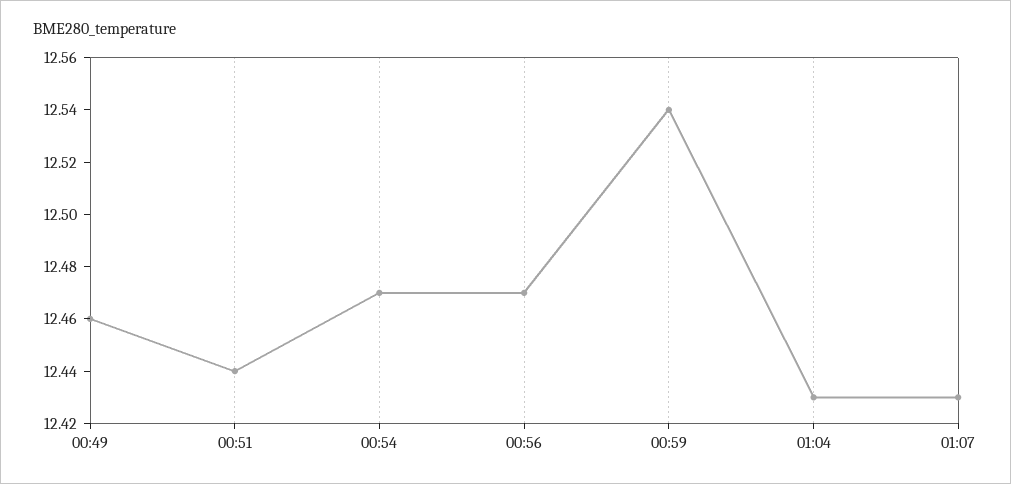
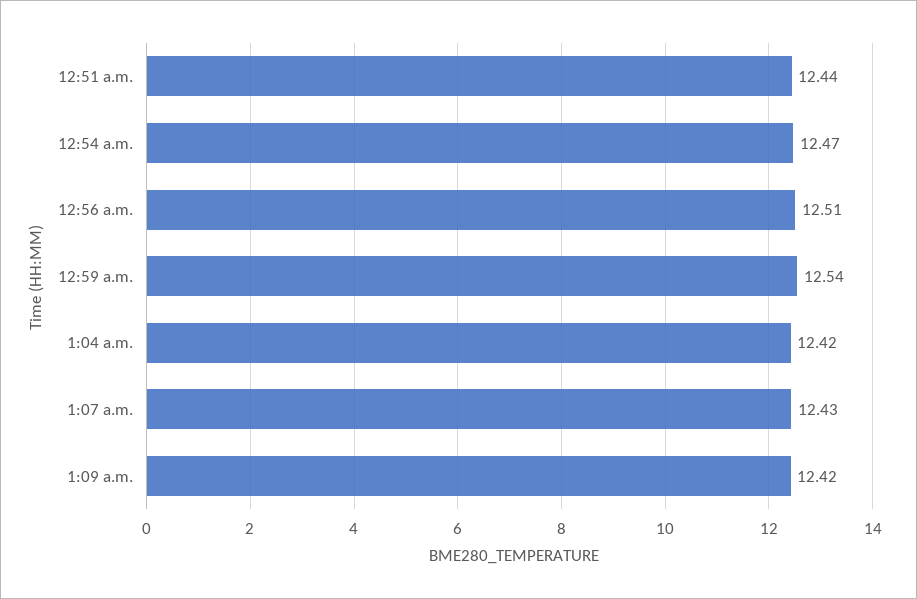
00:49: 12.46 -> none
00:56: 12.47 -> 12.51
01:04: 12.43 -> 12.42
1:09 a.m.: none -> 12.42

